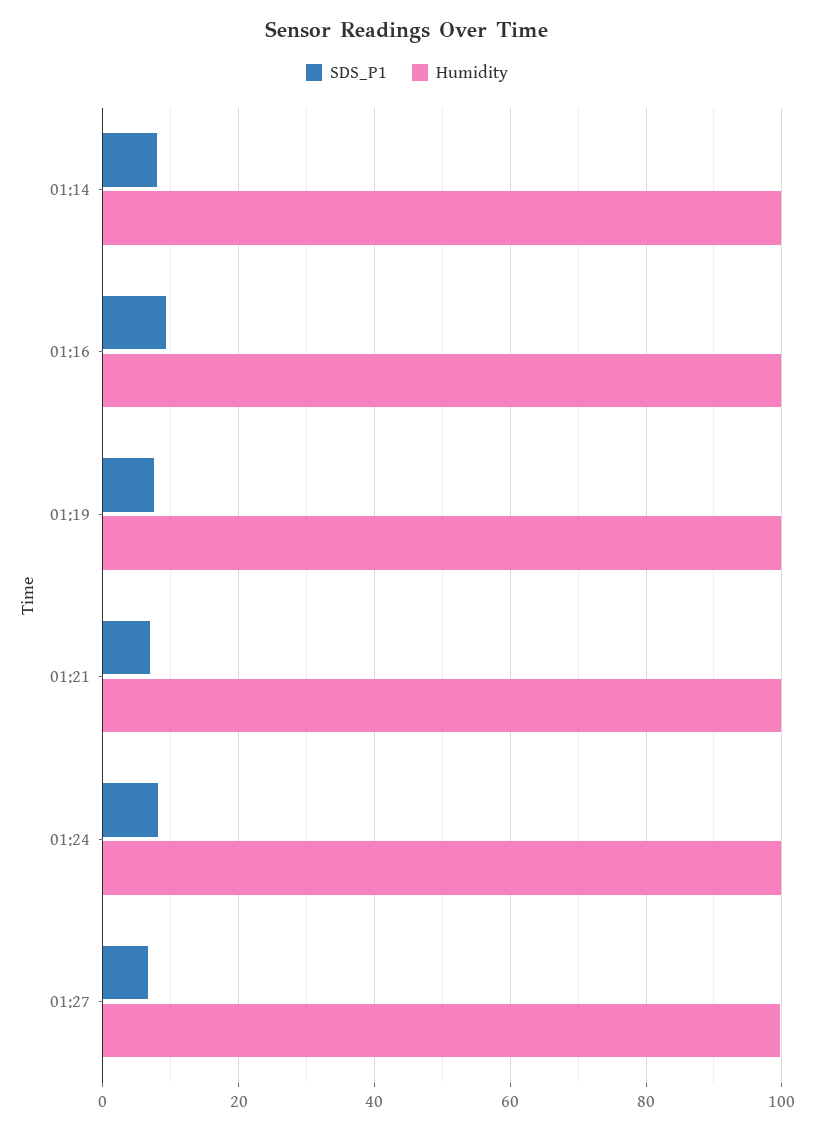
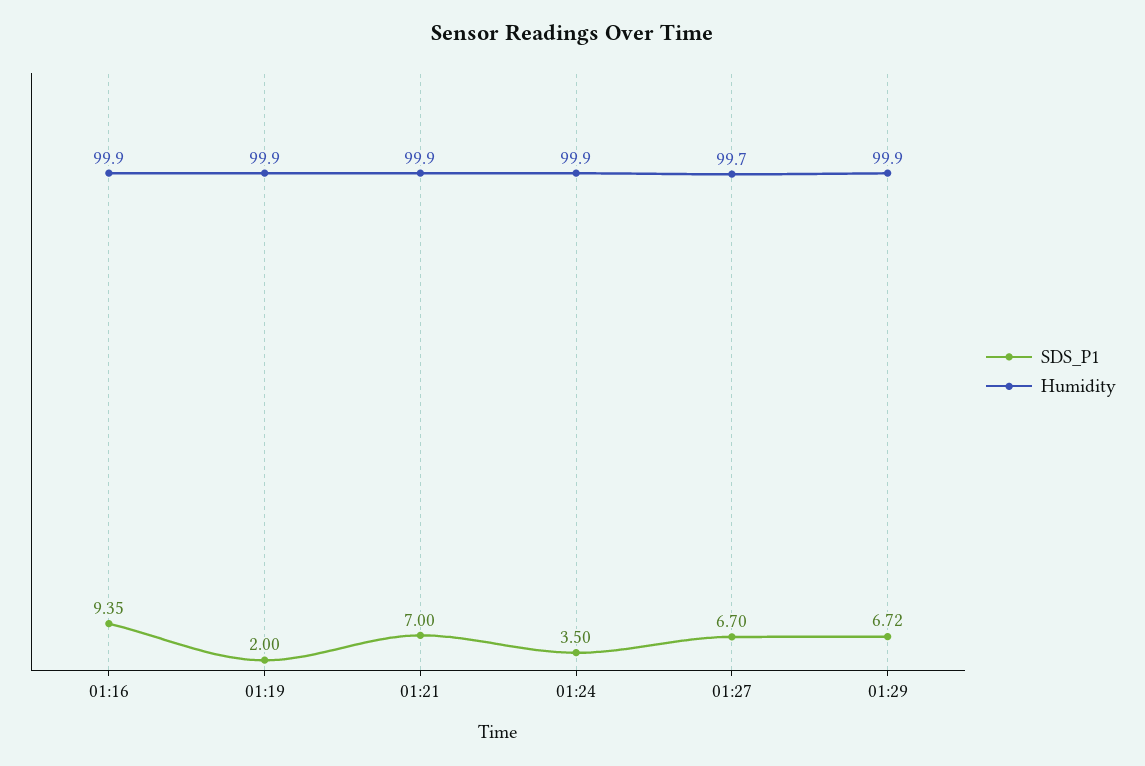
SDS_P1, 01:14: 8 -> none
Humidity, 01:14: 100 -> none
SDS_P1, 01:19: 8 -> 2
SDS_P1, 01:24: 8 -> 3.5
SDS_P1, 01:29: none -> 6.72
Humidity, 01:29: none -> 99.9

